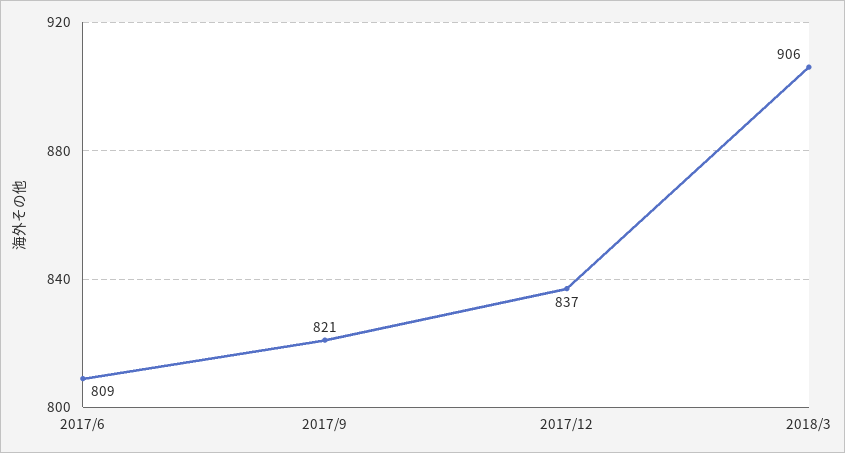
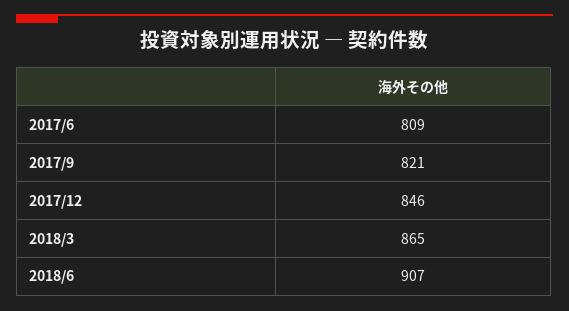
2017/12: 837 -> 846
2018/3: 906 -> 865
2018/6: none -> 907

